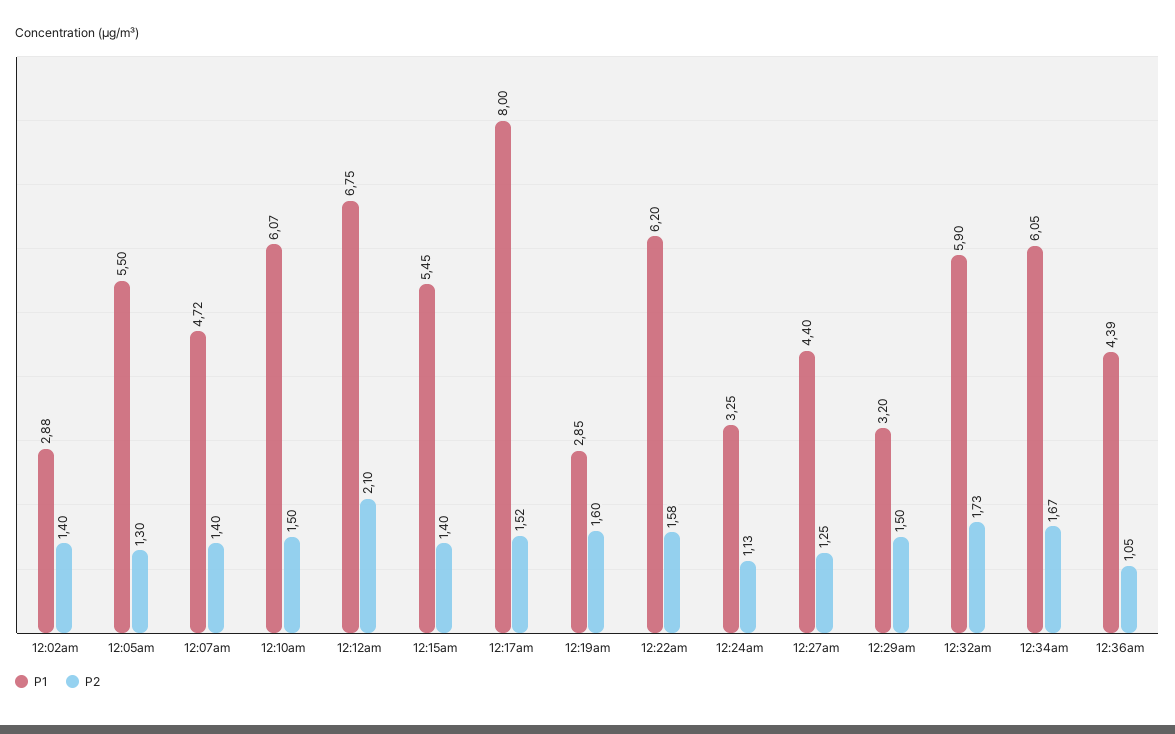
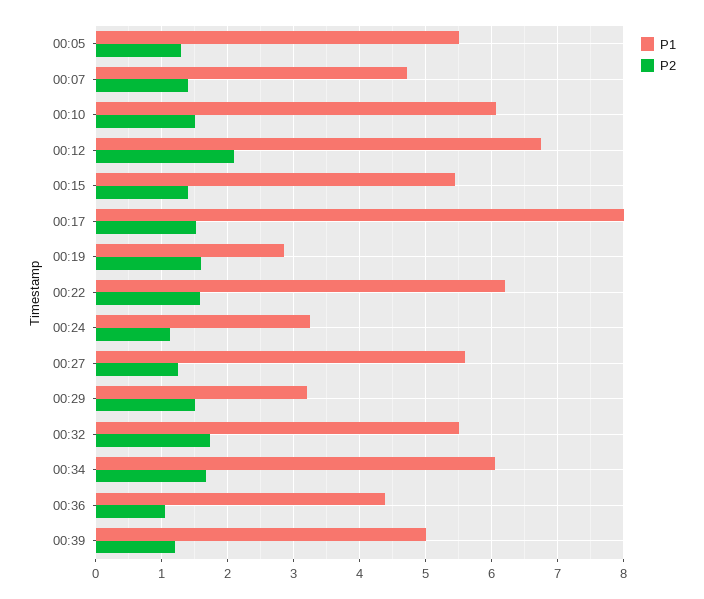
P1, 12:02am: 2.88 -> none
P2, 12:02am: 1.4 -> none
P1, 12:27am: 4.4 -> 5.6
P1, 12:32am: 5.9 -> 5.5
P1, 00:39: none -> 5
P2, 00:39: none -> 1.2

